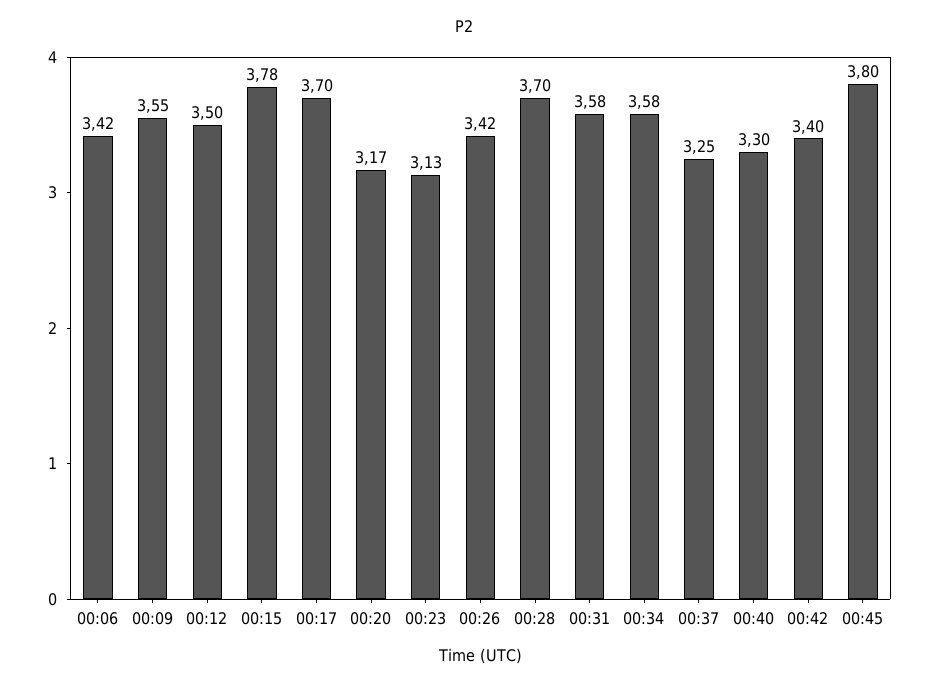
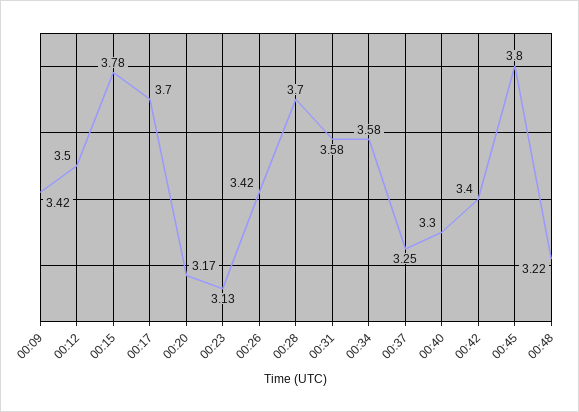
00:06: 3.42 -> none
00:09: 3.55 -> 3.42
00:48: none -> 3.22

